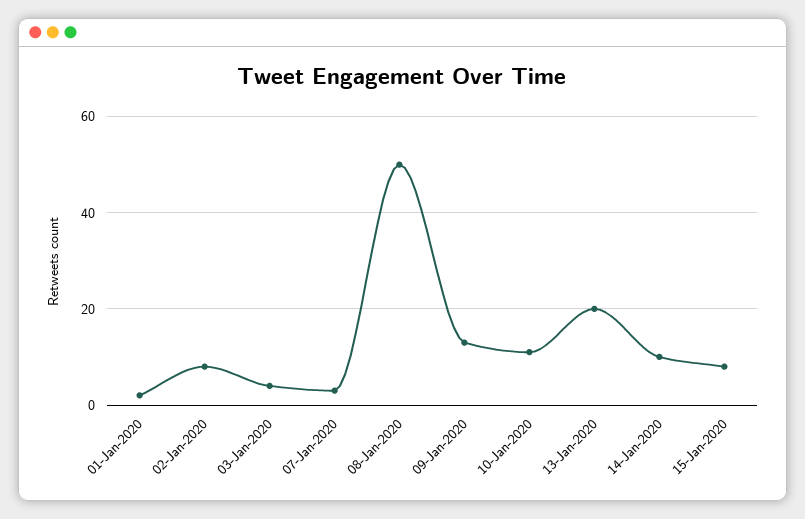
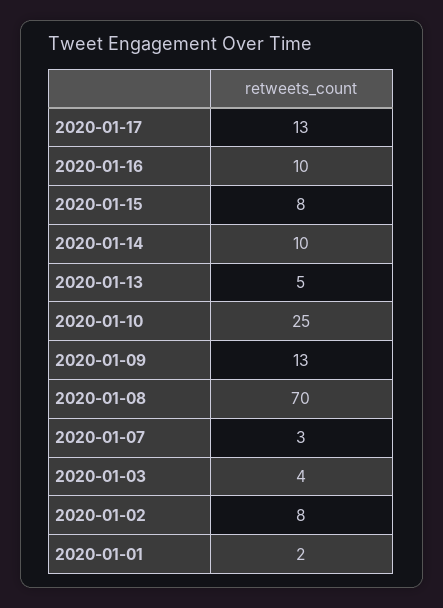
08-Jan-2020: 50 -> 70
10-Jan-2020: 10 -> 25
13-Jan-2020: 20 -> 5
2020-01-17: none -> 13
2020-01-16: none -> 10

